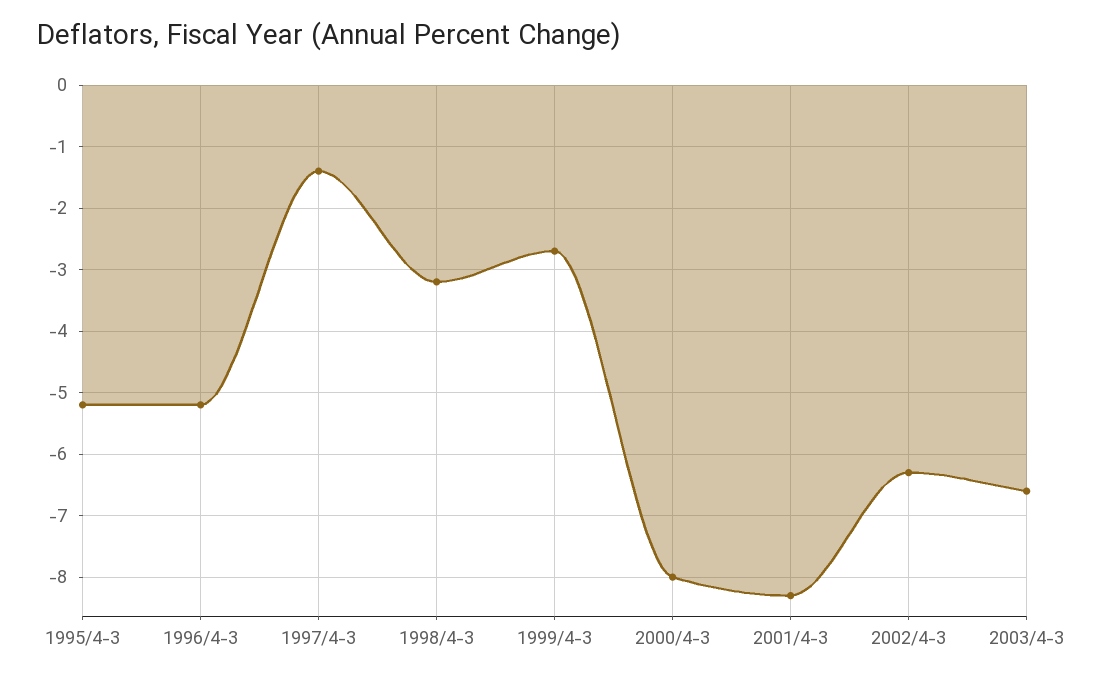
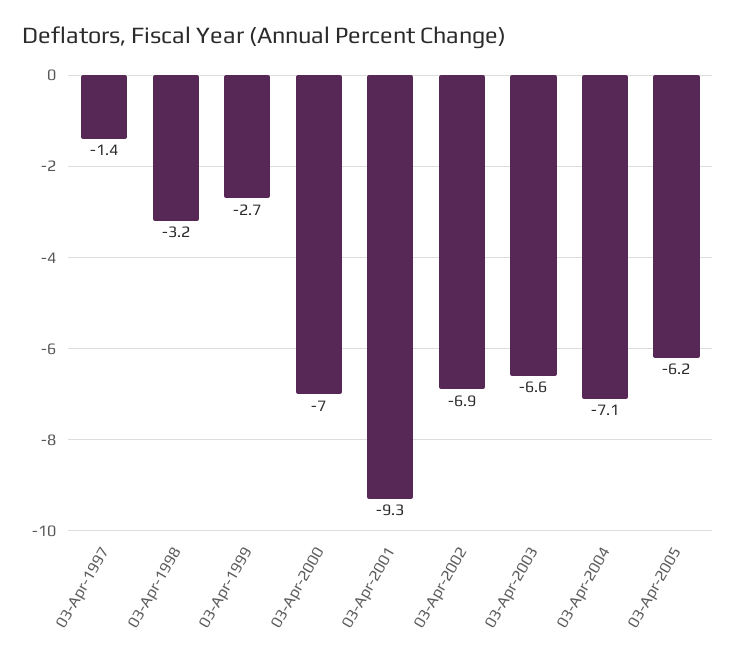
1995/4-3: -5.2 -> none
1996/4-3: -5.2 -> none
2000/4-3: -8 -> -7
2001/4-3: -8.3 -> -9.3
2002/4-3: -6.3 -> -6.9
03-Apr-2004: none -> -7.1
03-Apr-2005: none -> -6.2

